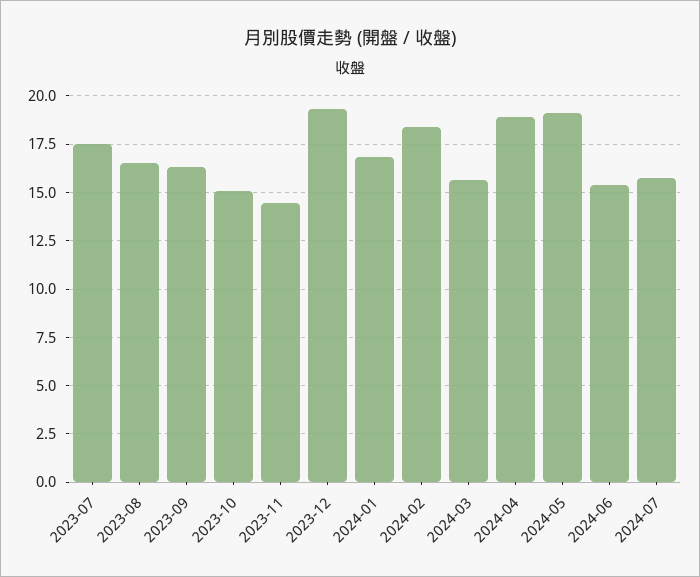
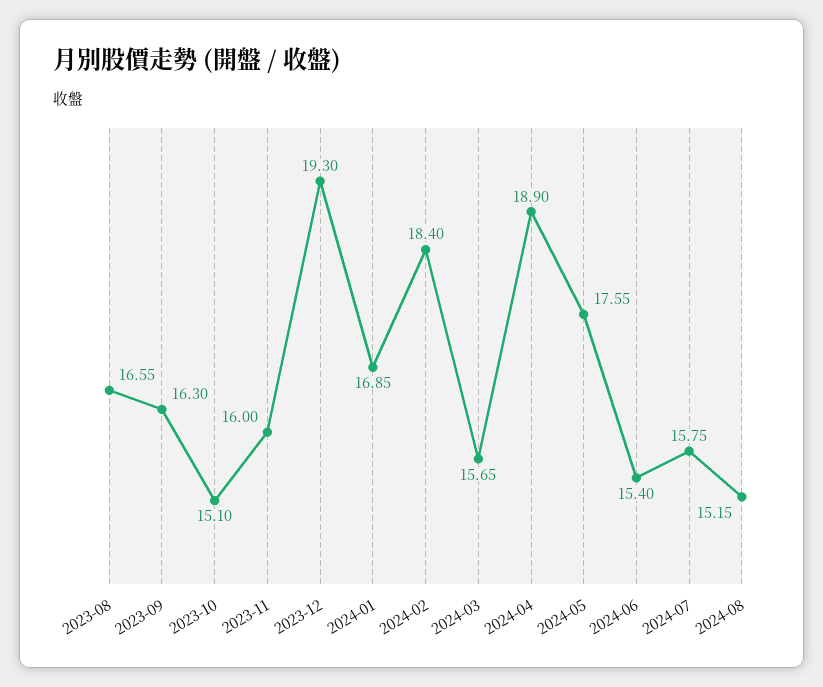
2023-07: 17.5 -> none
2023-11: 14.5 -> 16
2024-05: 19 -> 17.55
2024-08: none -> 15.15

